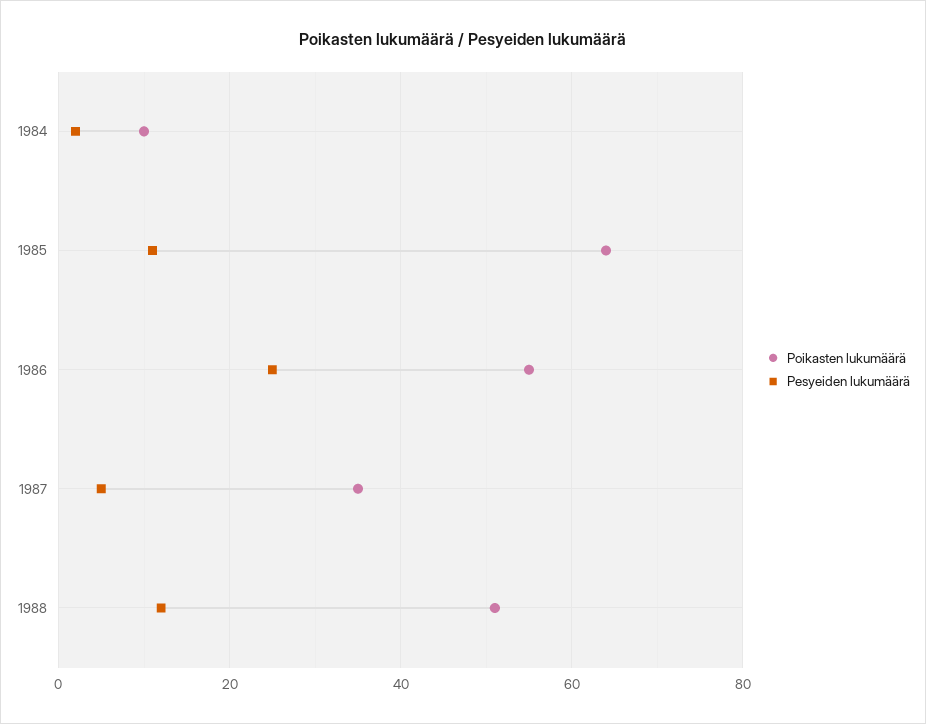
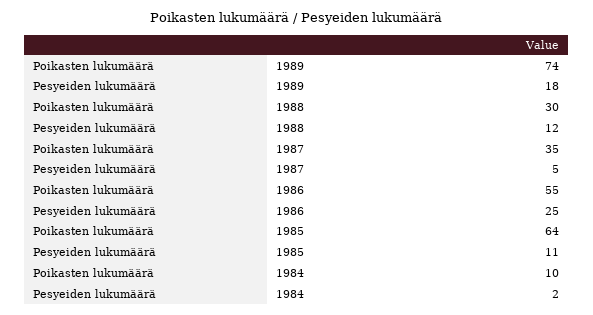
Poikasten lukumäärä, 1988: 50 -> 30
Poikasten lukumäärä, 1989: none -> 74
Pesyeiden lukumäärä, 1989: none -> 18

